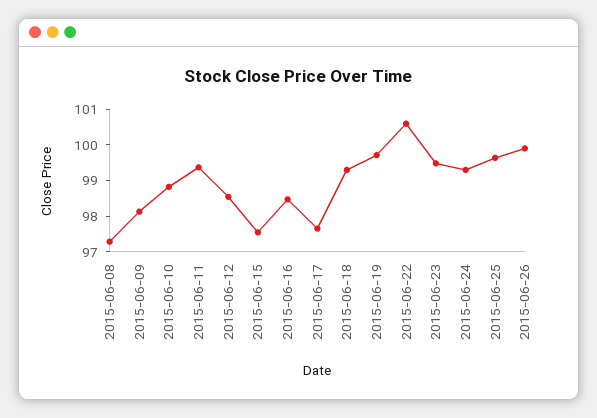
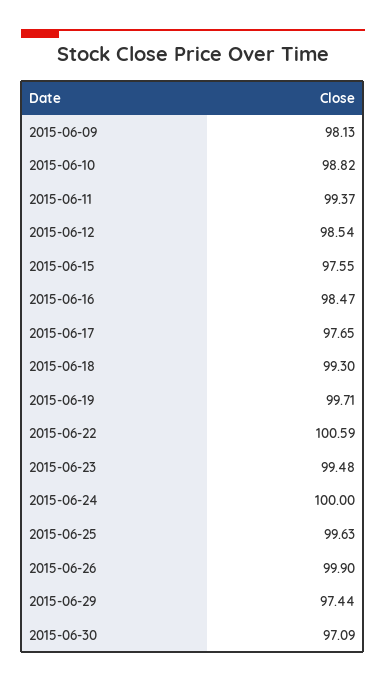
2015-06-08: 97.25 -> none
2015-06-24: 99.25 -> 100
2015-06-29: none -> 97.44
2015-06-30: none -> 97.09

